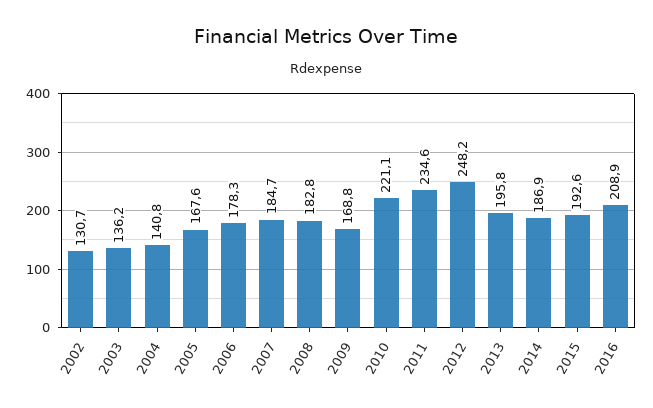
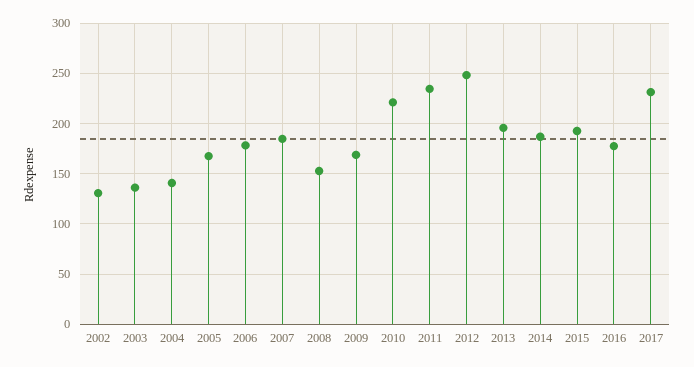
2008: 182.8 -> 150
2016: 208.9 -> 180
2017: none -> 230

